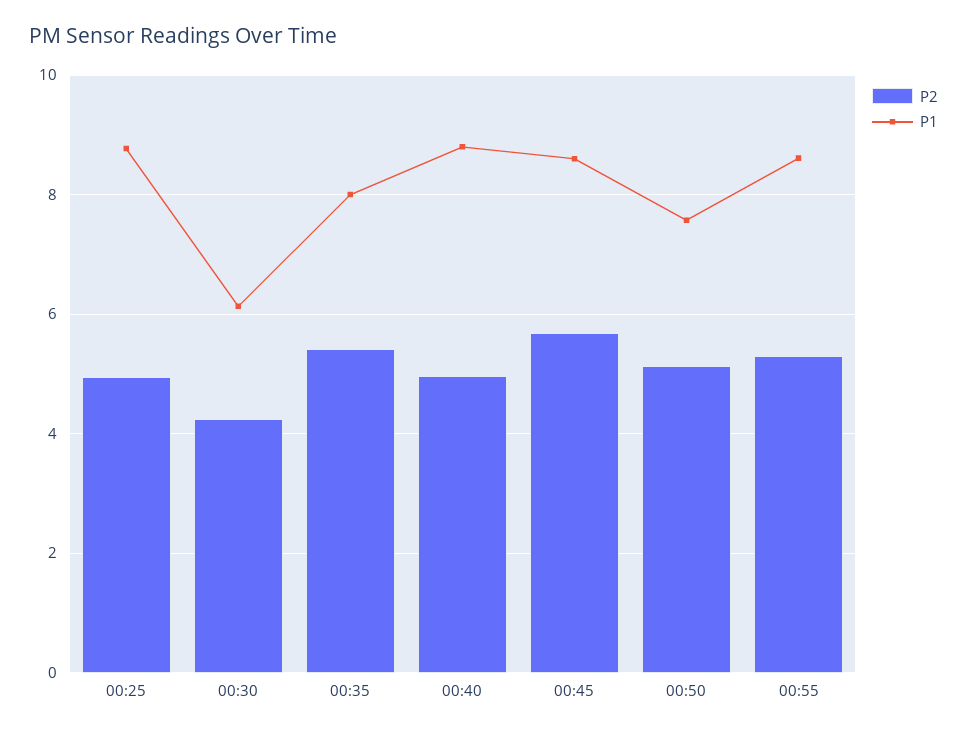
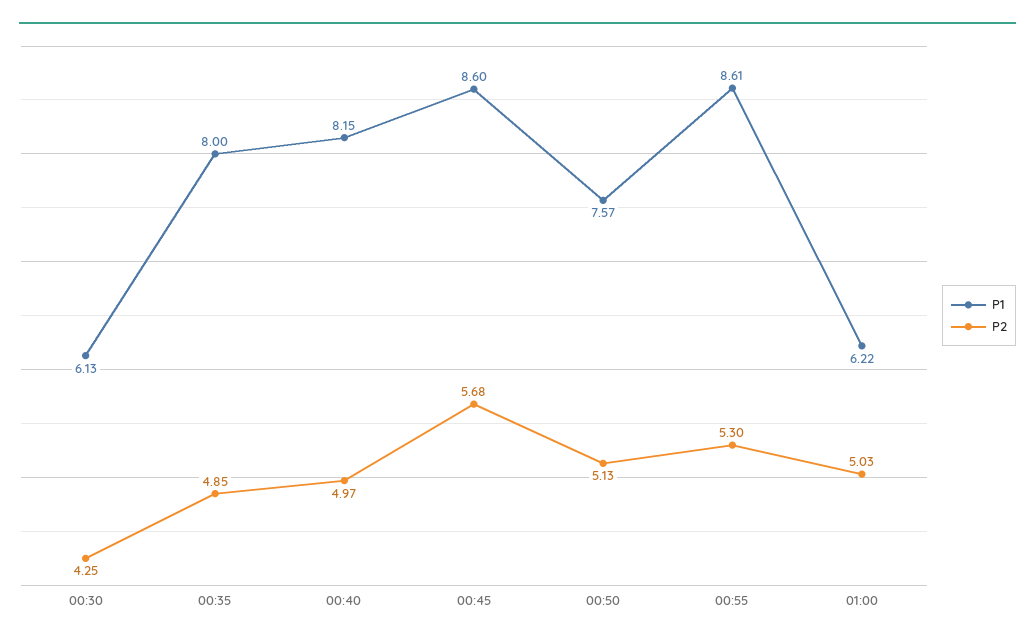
P2, 00:25: 5 -> none
P1, 00:25: 8.8 -> none
P2, 00:35: 5.4 -> 4.85
P1, 00:40: 8.8 -> 8.15
P1, 01:00: none -> 6.22
P2, 01:00: none -> 5.03

